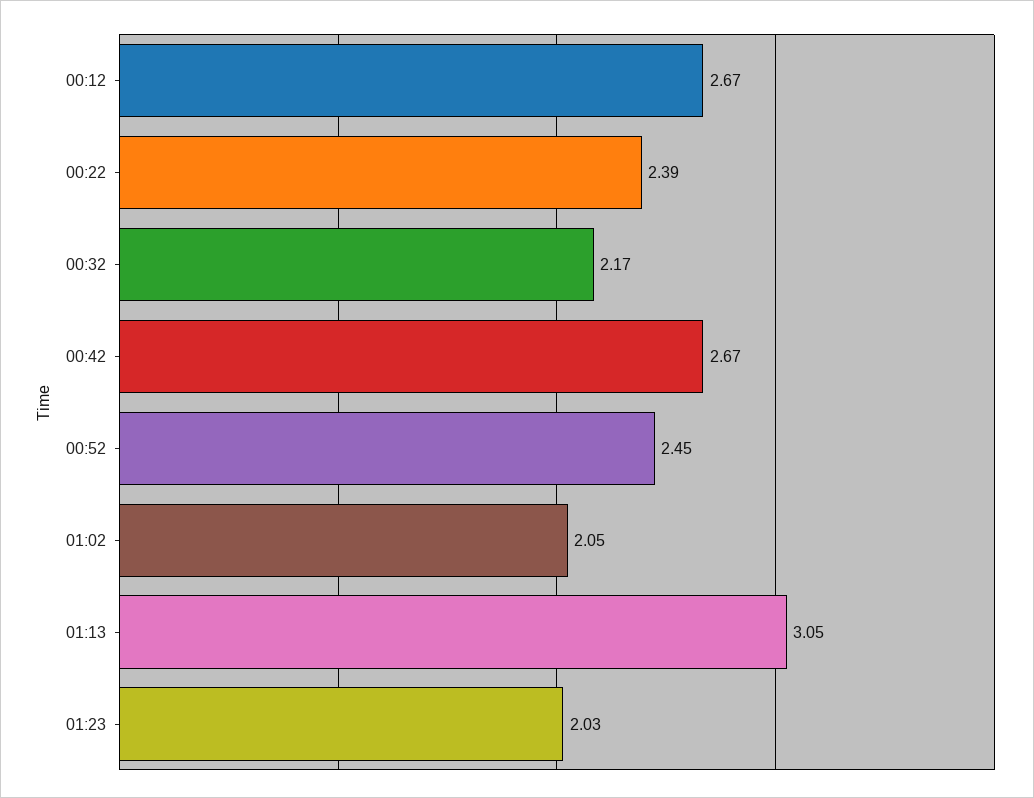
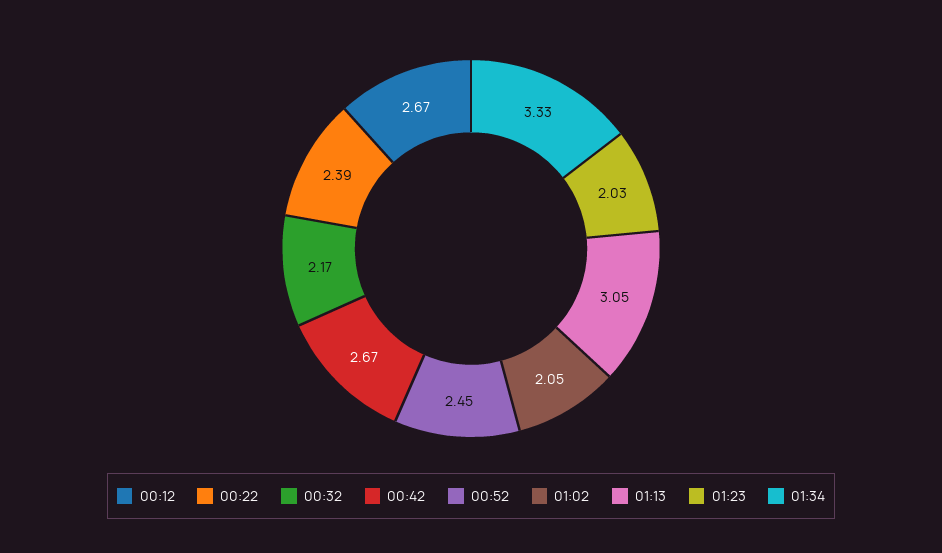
01:34: none -> 3.33

